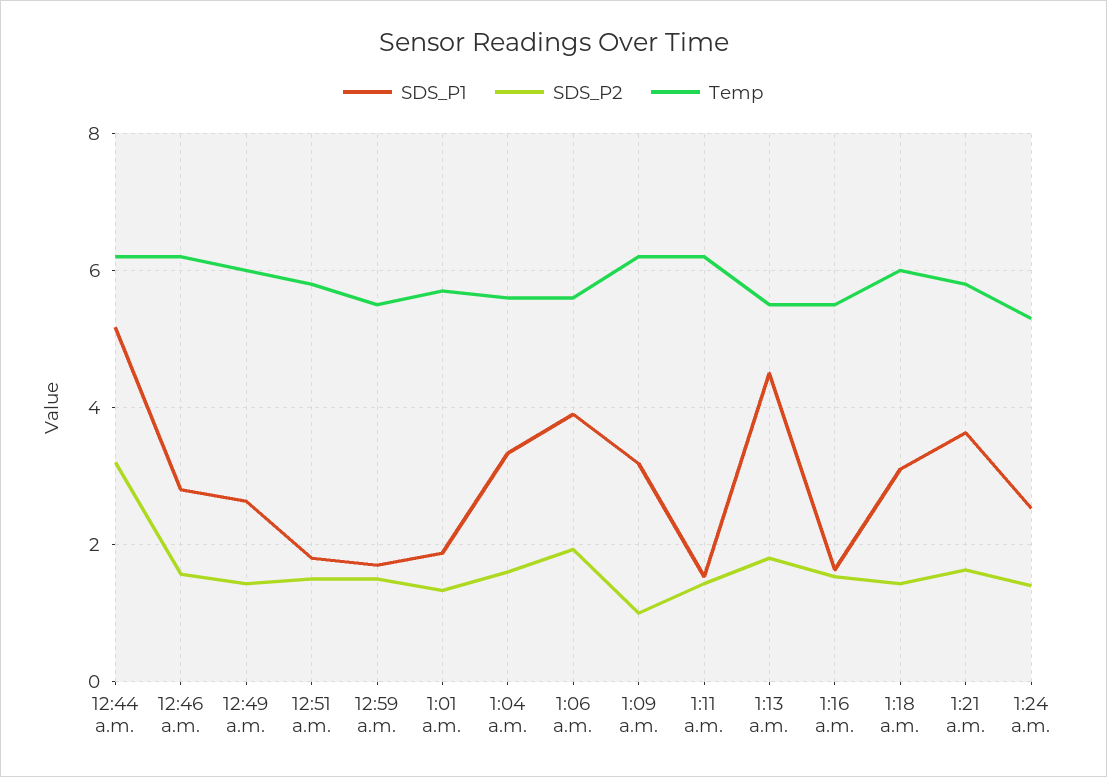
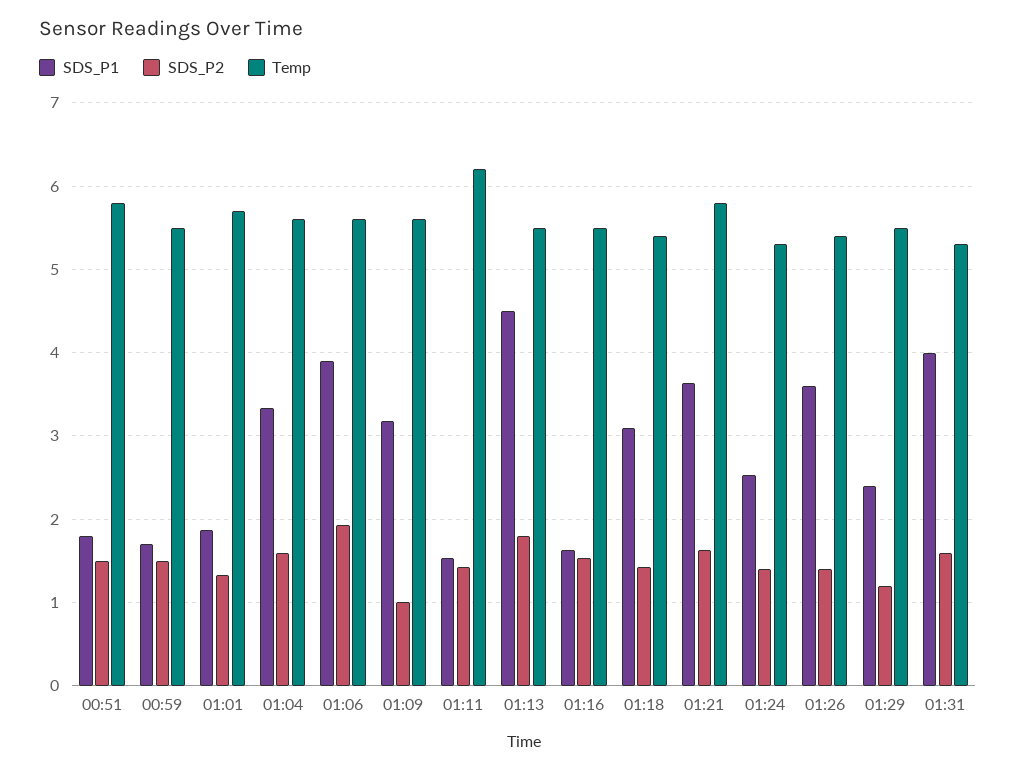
SDS_P1, 12:44 a.m.: 5.2 -> none
SDS_P2, 12:44 a.m.: 3.2 -> none
Temp, 12:44 a.m.: 6.2 -> none
SDS_P1, 12:46 a.m.: 2.8 -> none
SDS_P2, 12:46 a.m.: 1.6 -> none
Temp, 12:46 a.m.: 6.2 -> none
SDS_P1, 12:49 a.m.: 2.6 -> none
SDS_P2, 12:49 a.m.: 1.4 -> none
Temp, 12:49 a.m.: 6 -> none
Temp, 1:09 a.m.: 6.2 -> 5.6
Temp, 1:18 a.m.: 6 -> 5.4
SDS_P1, 01:26: none -> 3.6
SDS_P2, 01:26: none -> 1.4
Temp, 01:26: none -> 5.4
SDS_P1, 01:29: none -> 2.4
SDS_P2, 01:29: none -> 1.2
Temp, 01:29: none -> 5.5
SDS_P1, 01:31: none -> 4
SDS_P2, 01:31: none -> 1.6
Temp, 01:31: none -> 5.3

